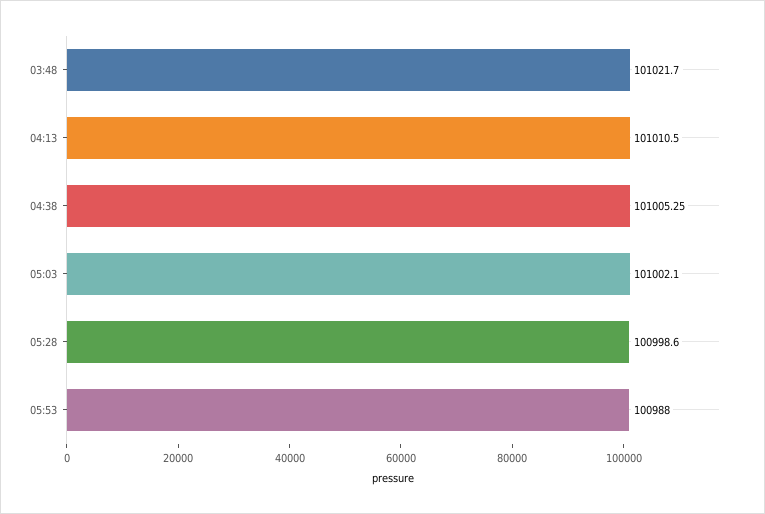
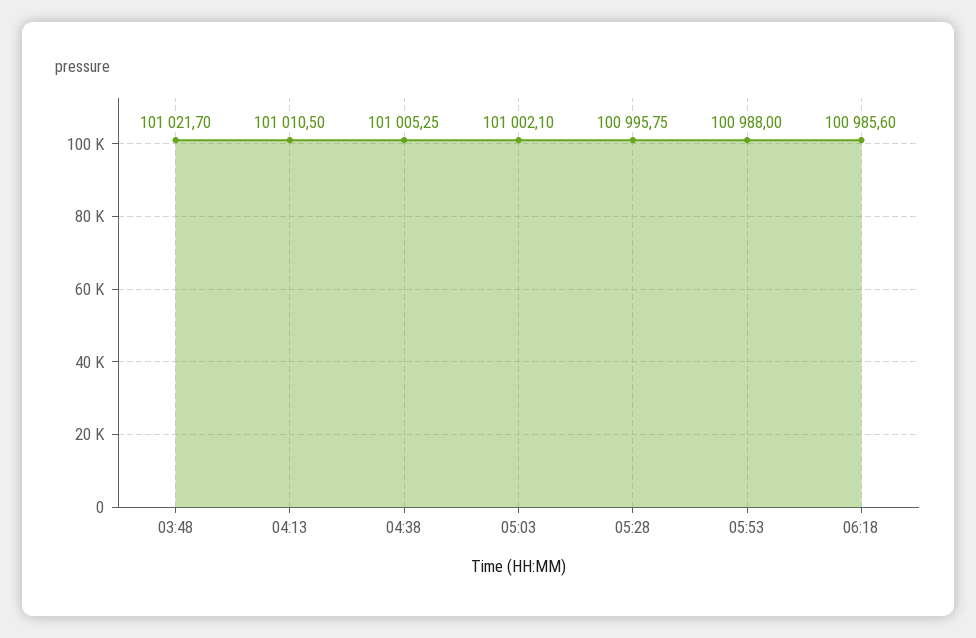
05:28: 100998.6 -> 100995.75
06:18: none -> 100985.6

